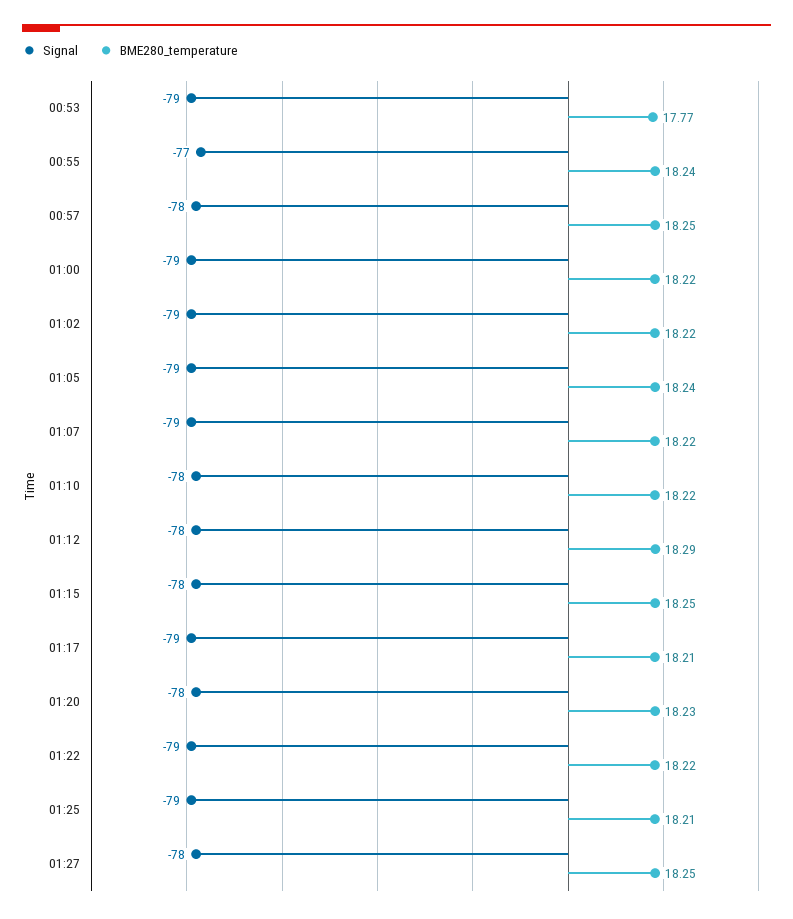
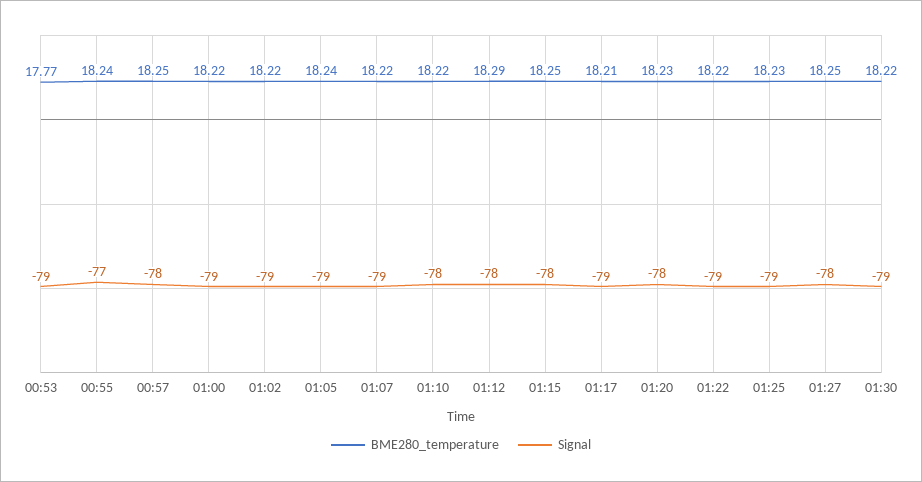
BME280_temperature, 01:25: 18.21 -> 18.23
BME280_temperature, 01:30: none -> 18.22
Signal, 01:30: none -> -79

